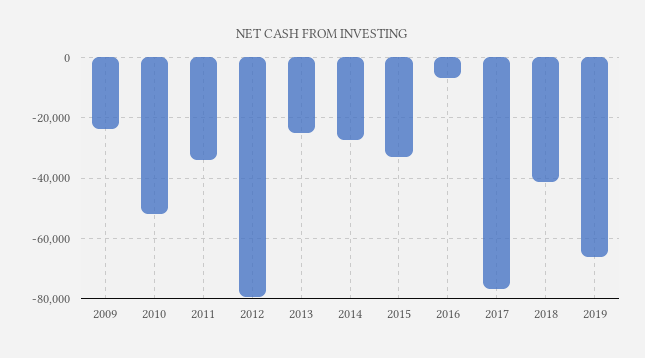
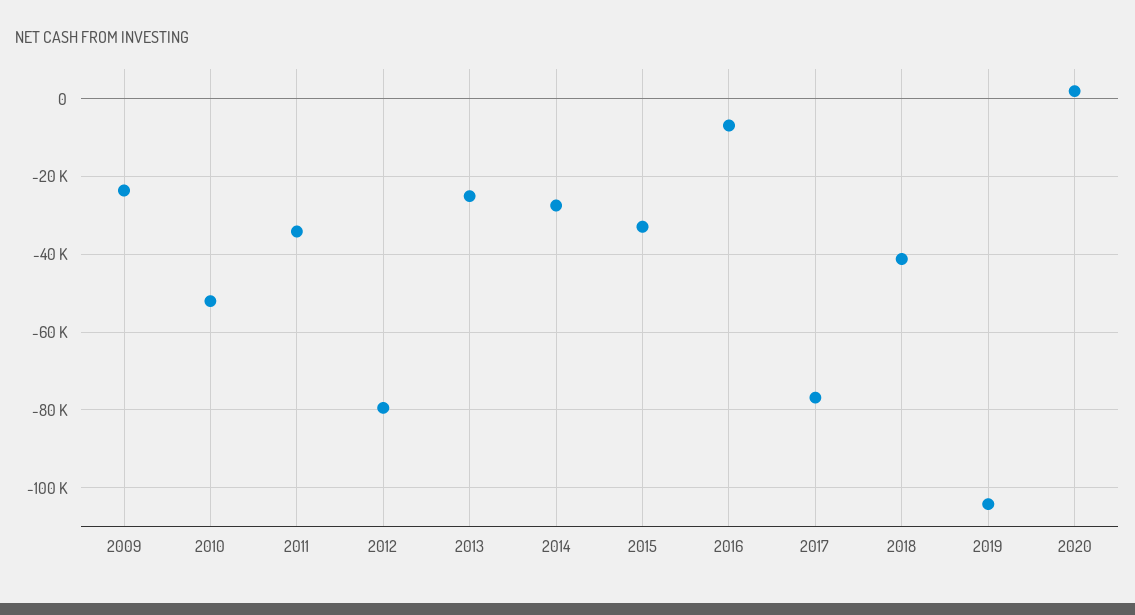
2019: -66000 -> -104000
2020: none -> 2000

